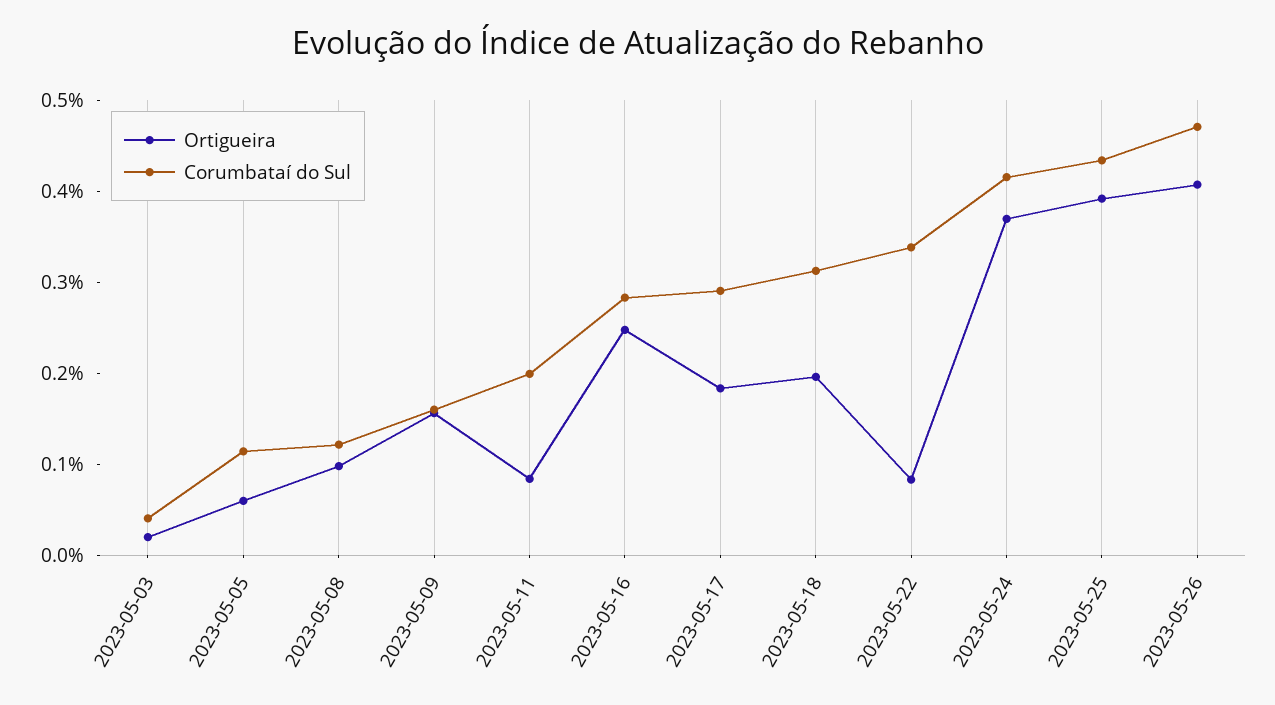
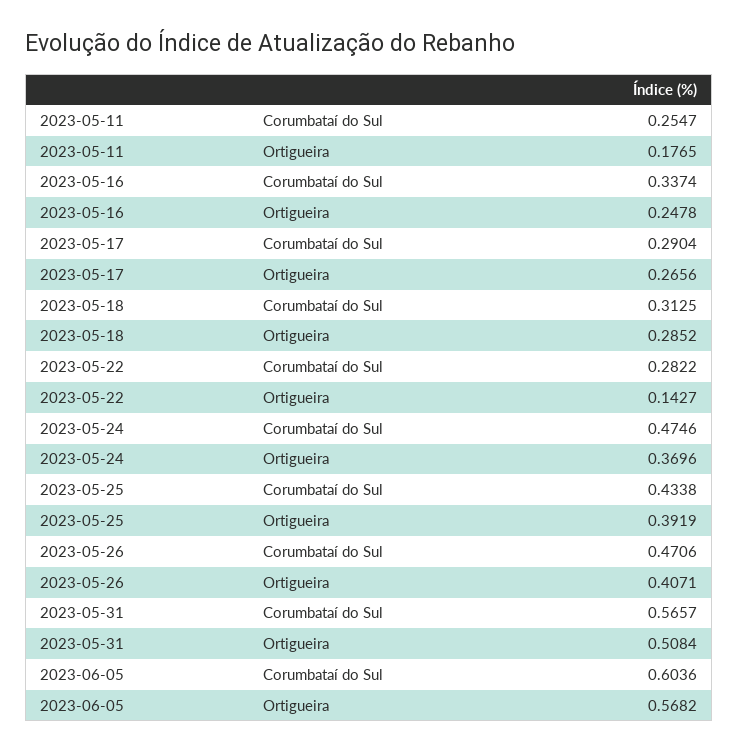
Ortigueira, 2023-05-03: 0.02 -> none
Corumbataí do Sul, 2023-05-03: 0.04 -> none
Ortigueira, 2023-05-05: 0.06 -> none
Corumbataí do Sul, 2023-05-05: 0.12 -> none
Ortigueira, 2023-05-08: 0.1 -> none
Corumbataí do Sul, 2023-05-08: 0.12 -> none
Ortigueira, 2023-05-09: 0.16 -> none
Corumbataí do Sul, 2023-05-09: 0.16 -> none
Ortigueira, 2023-05-11: 0.08 -> 0.1765
Corumbataí do Sul, 2023-05-11: 0.2 -> 0.2547
Corumbataí do Sul, 2023-05-16: 0.28 -> 0.3374
Ortigueira, 2023-05-17: 0.18 -> 0.2656
Ortigueira, 2023-05-18: 0.2 -> 0.2852
Ortigueira, 2023-05-22: 0.08 -> 0.1427
Corumbataí do Sul, 2023-05-22: 0.34 -> 0.2822
Corumbataí do Sul, 2023-05-24: 0.42 -> 0.4746
Corumbataí do Sul, 2023-05-31: none -> 0.5657
Ortigueira, 2023-05-31: none -> 0.5084
Corumbataí do Sul, 2023-06-05: none -> 0.6036
Ortigueira, 2023-06-05: none -> 0.5682

